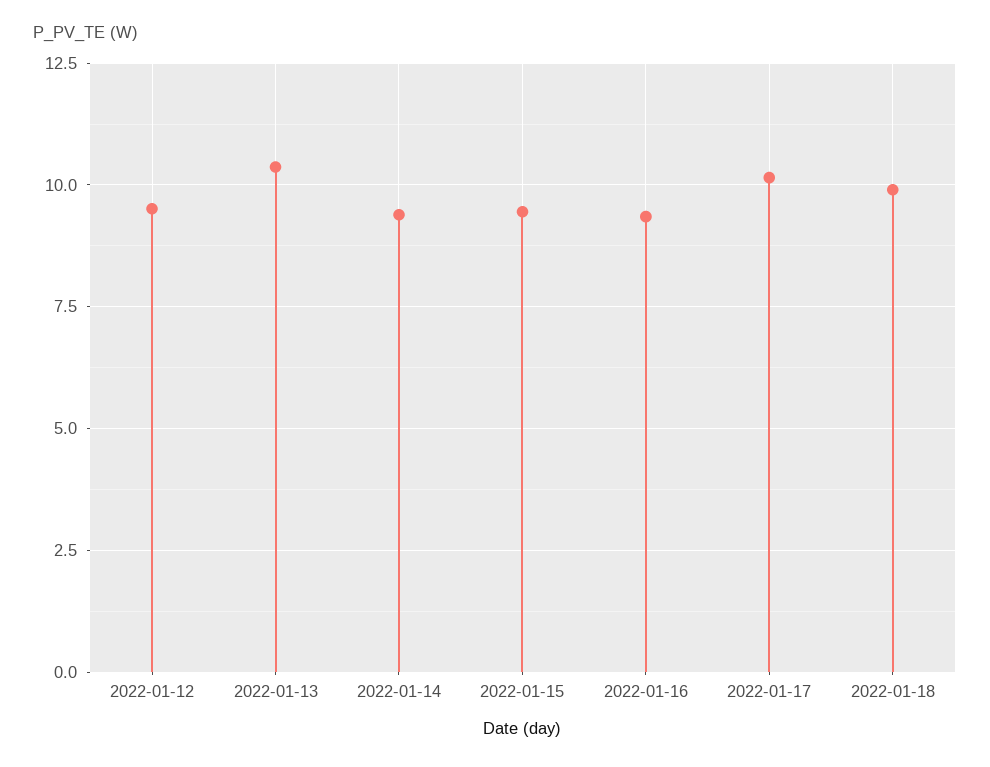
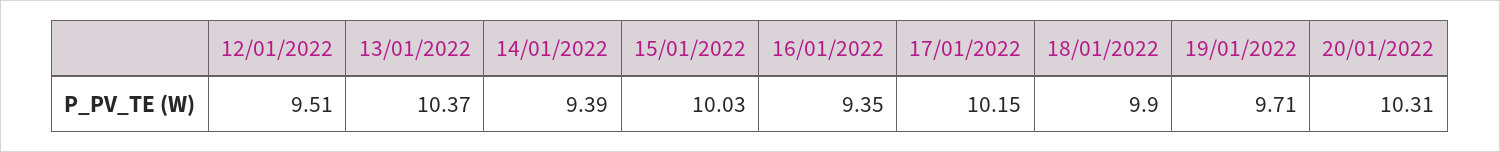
2022-01-15: 9.5 -> 10.03
19/01/2022: none -> 9.71
20/01/2022: none -> 10.31

